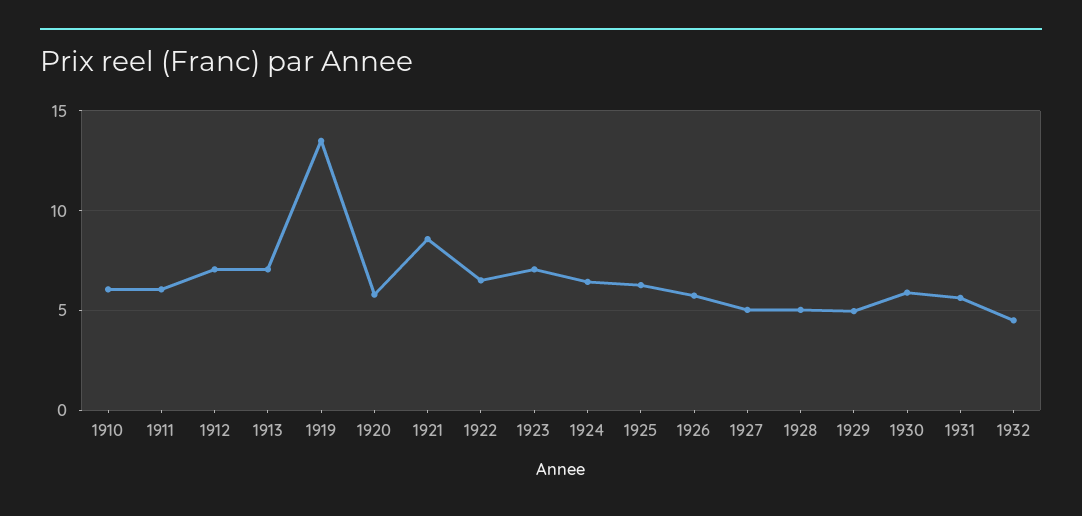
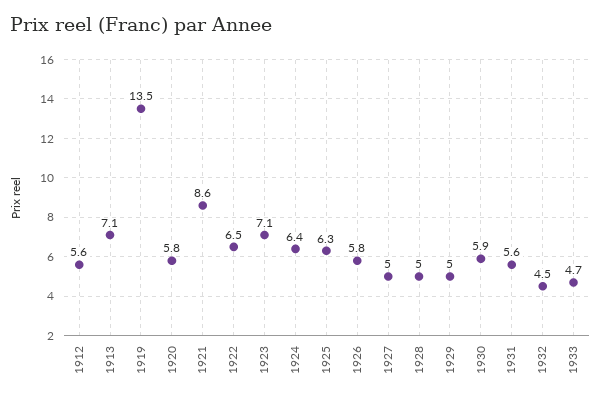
1910: 6 -> none
1911: 6 -> none
1912: 7 -> 5.6
1933: none -> 4.7

